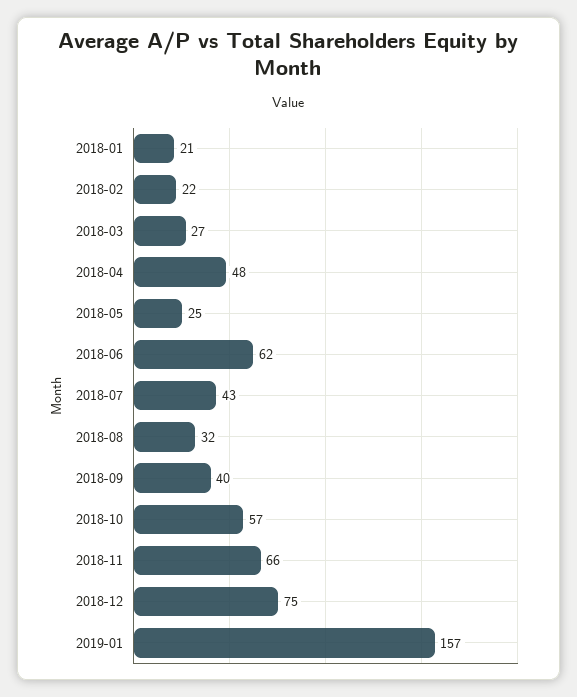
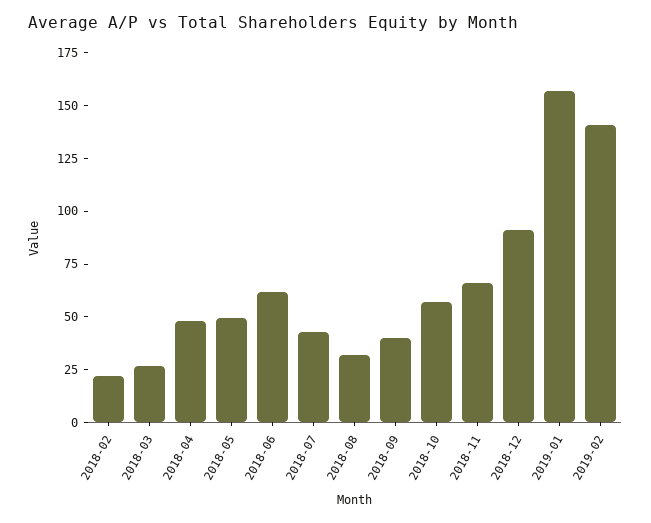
2018-01: 21 -> none
2018-05: 25 -> 50
2018-12: 75 -> 90
2019-02: none -> 140

